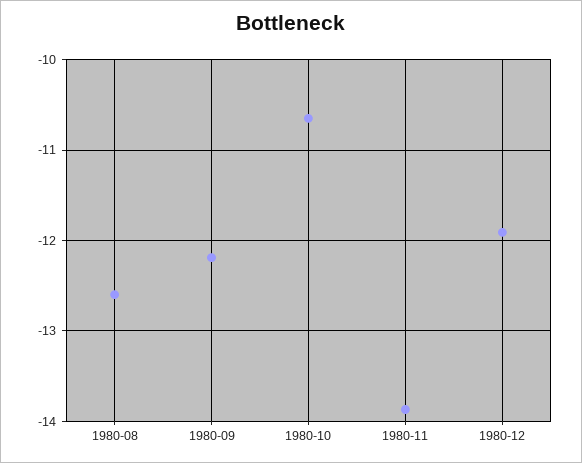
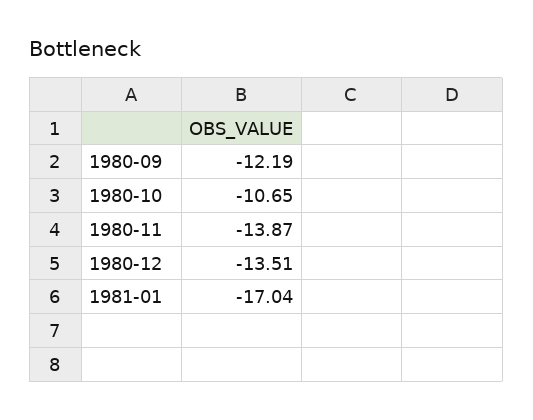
1980-08: -12.6 -> none
1980-12: -11.9 -> -13.51
1981-01: none -> -17.04

